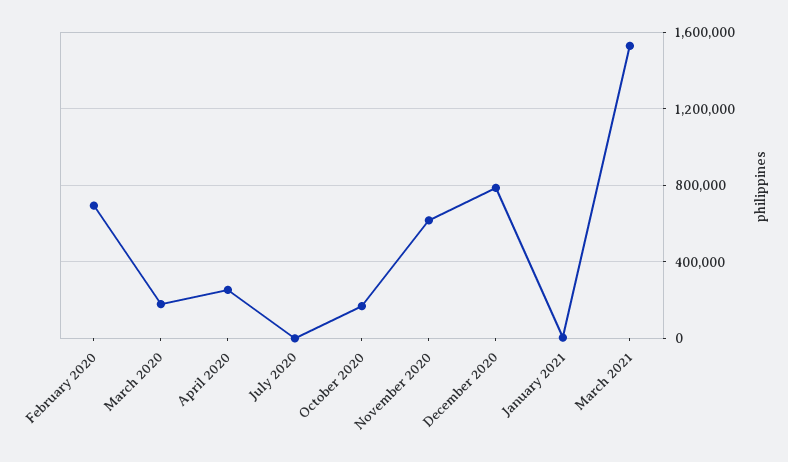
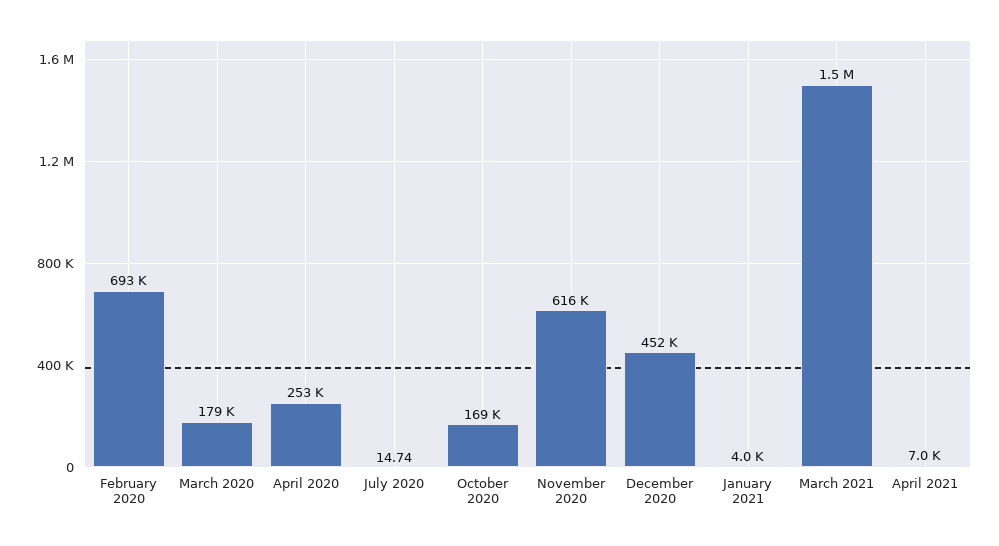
December 2020: 800000 -> 452000
April 2021: none -> 7000

